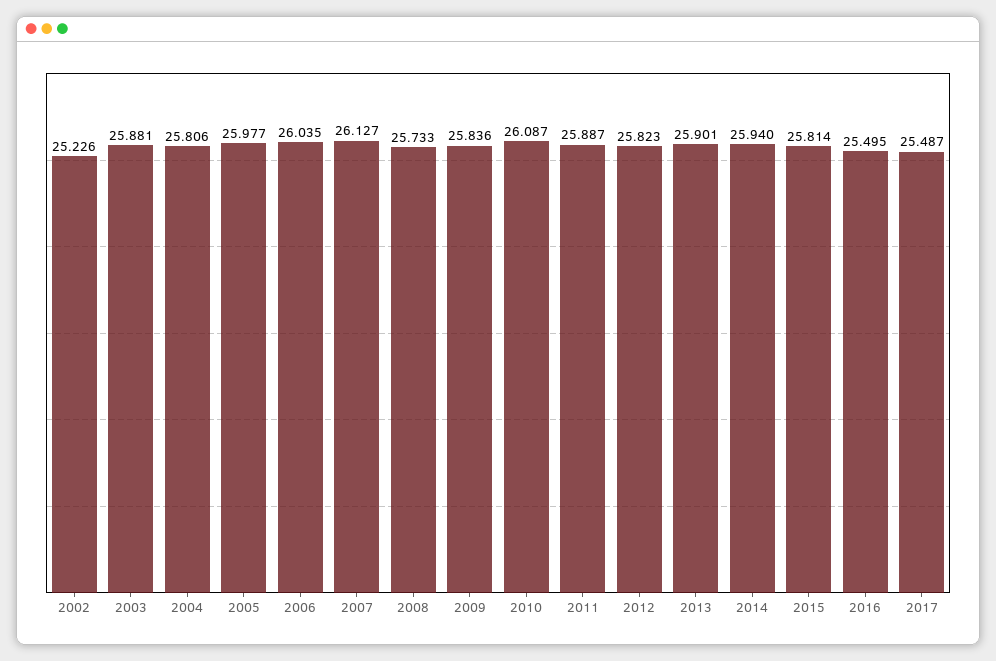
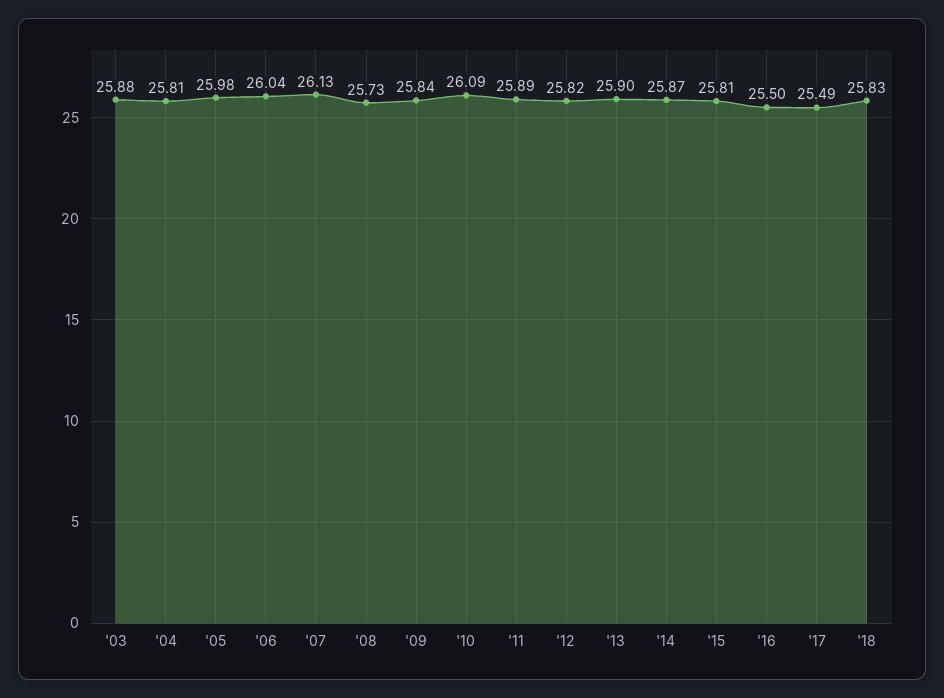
2002: 25.226 -> none
2014: 25.94 -> 25.87
'18: none -> 25.83

